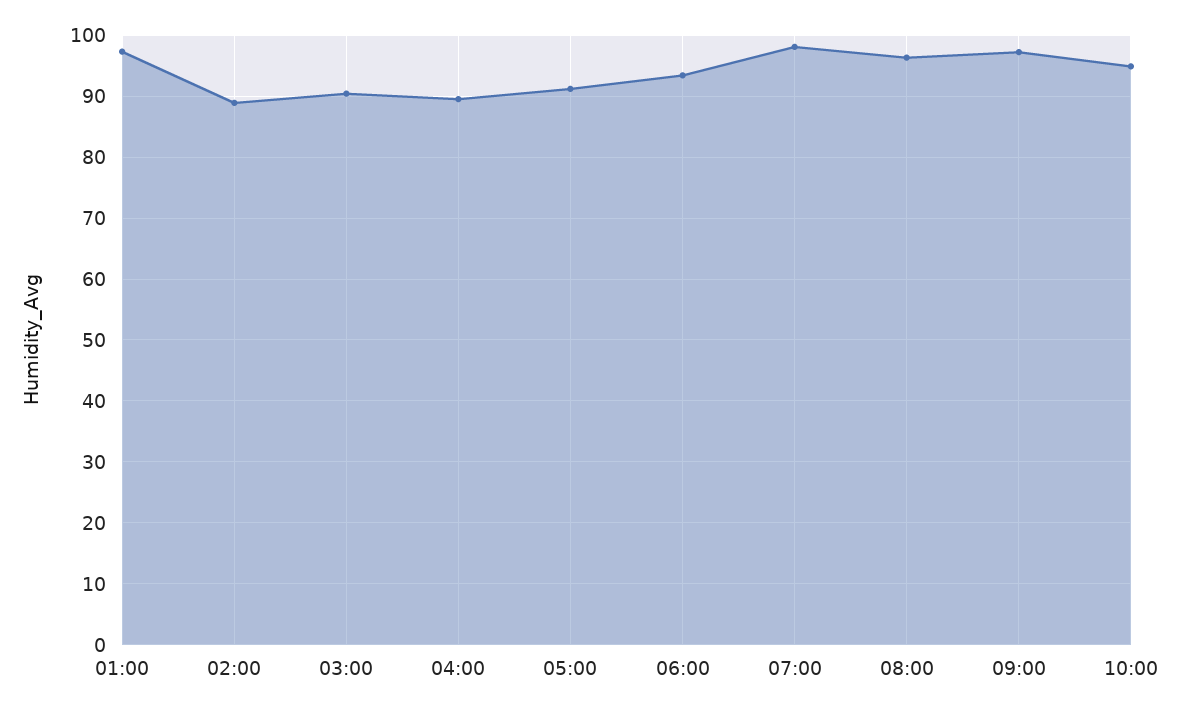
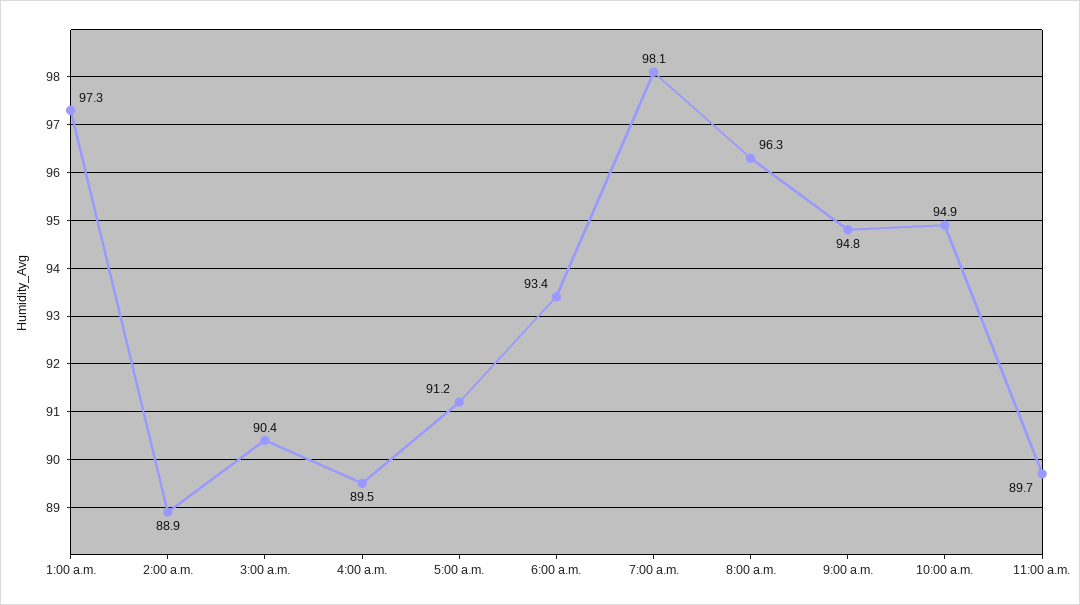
09:00: 97 -> 94.8
11:00 a.m.: none -> 89.7

